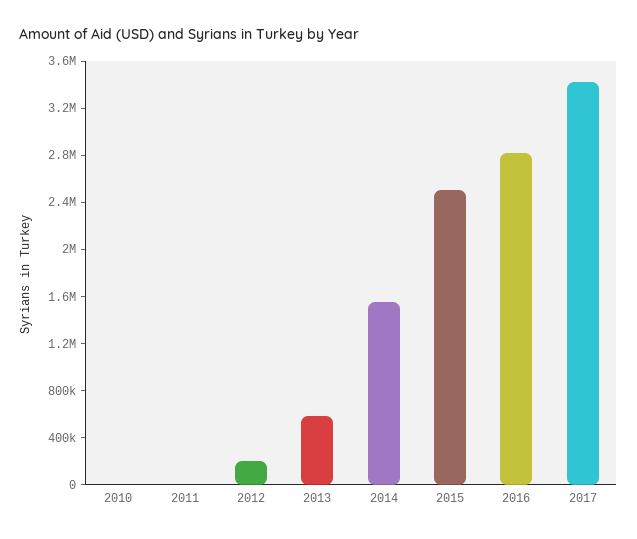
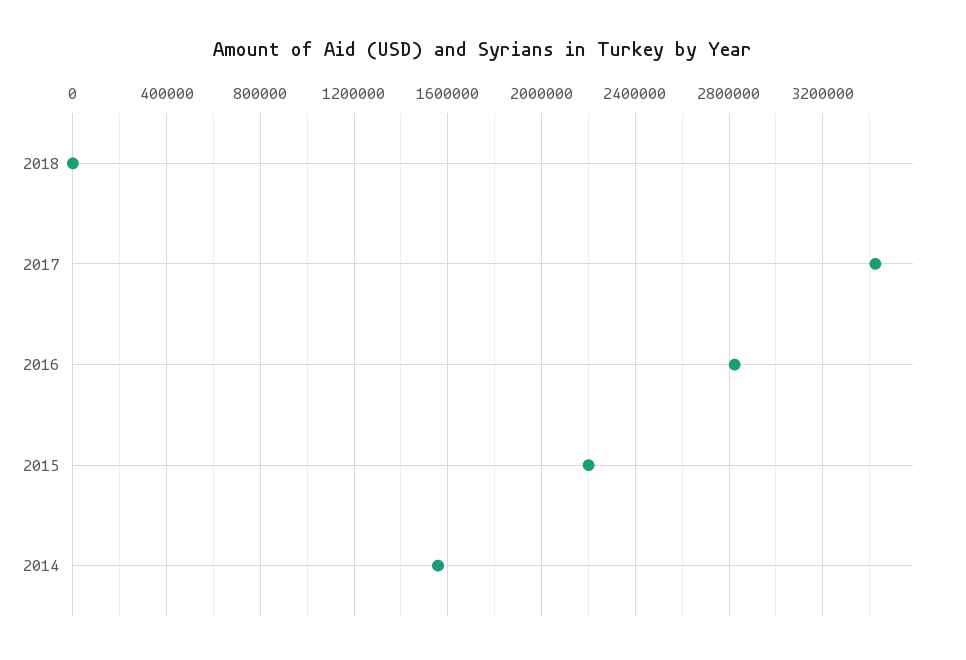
2010: 0 -> none
2011: 0 -> none
2012: 200000 -> none
2013: 600000 -> none
2015: 2500000 -> 2200000
2018: none -> 0

